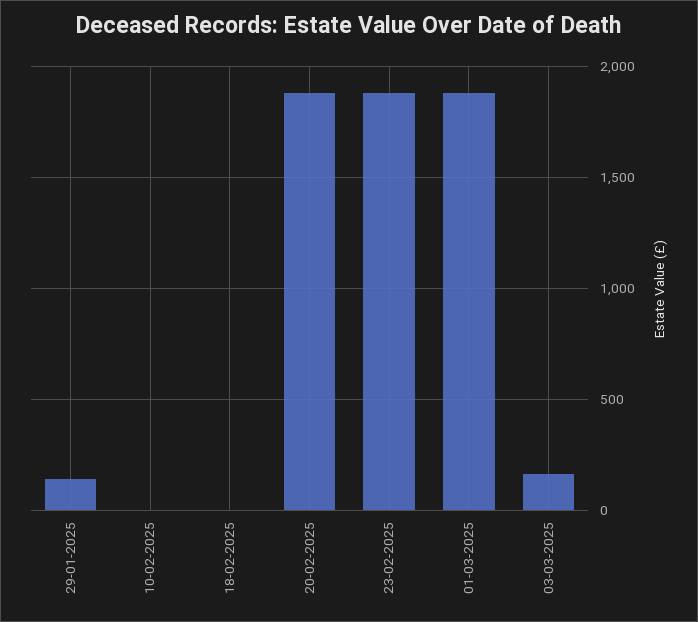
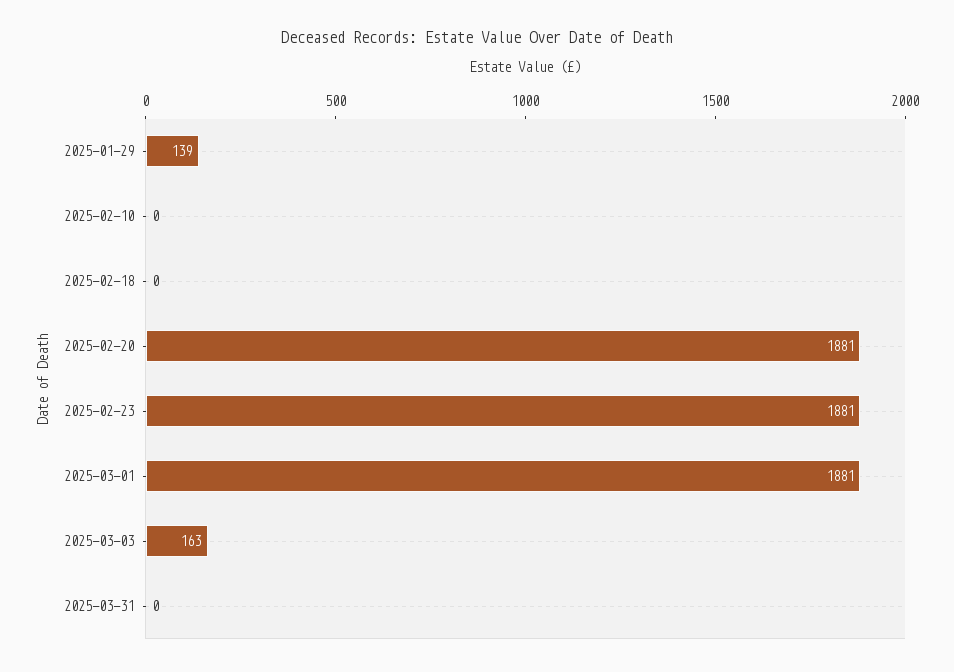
2025-03-31: none -> 0

